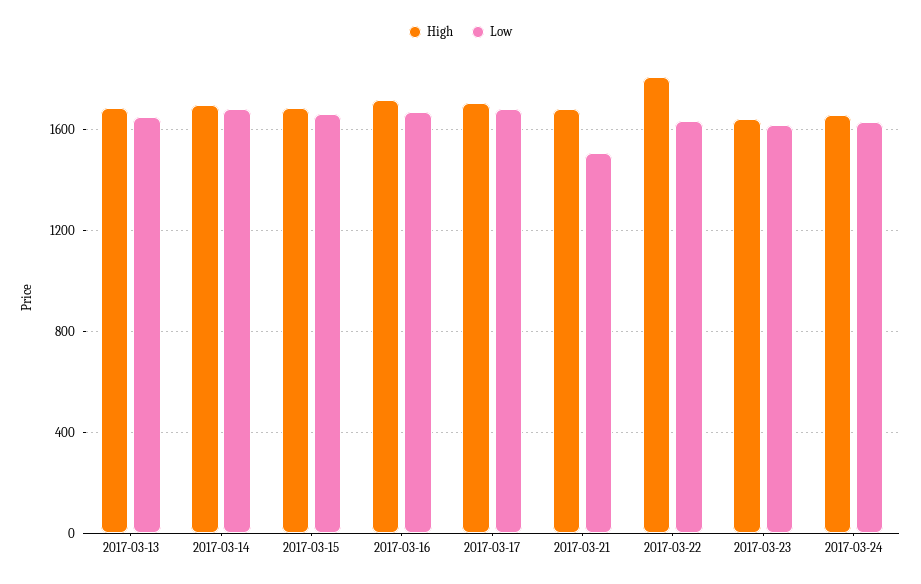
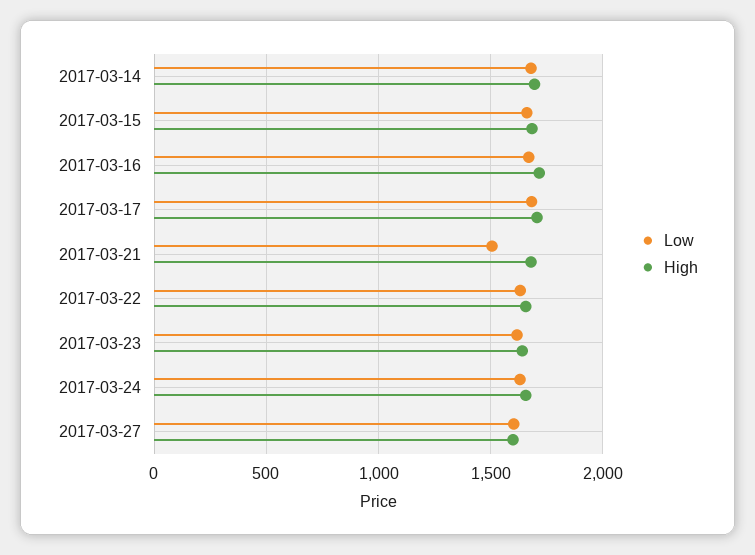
High, 2017-03-13: 1700 -> none
Low, 2017-03-13: 1650 -> none
High, 2017-03-22: 1800 -> 1650
Low, 2017-03-27: none -> 1600
High, 2017-03-27: none -> 1600

